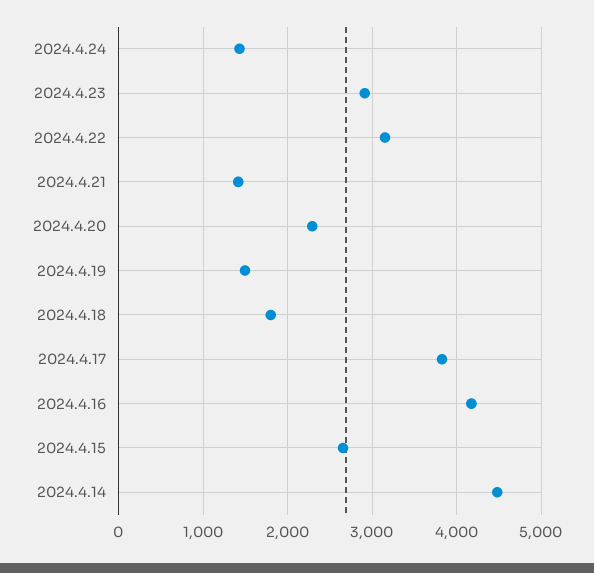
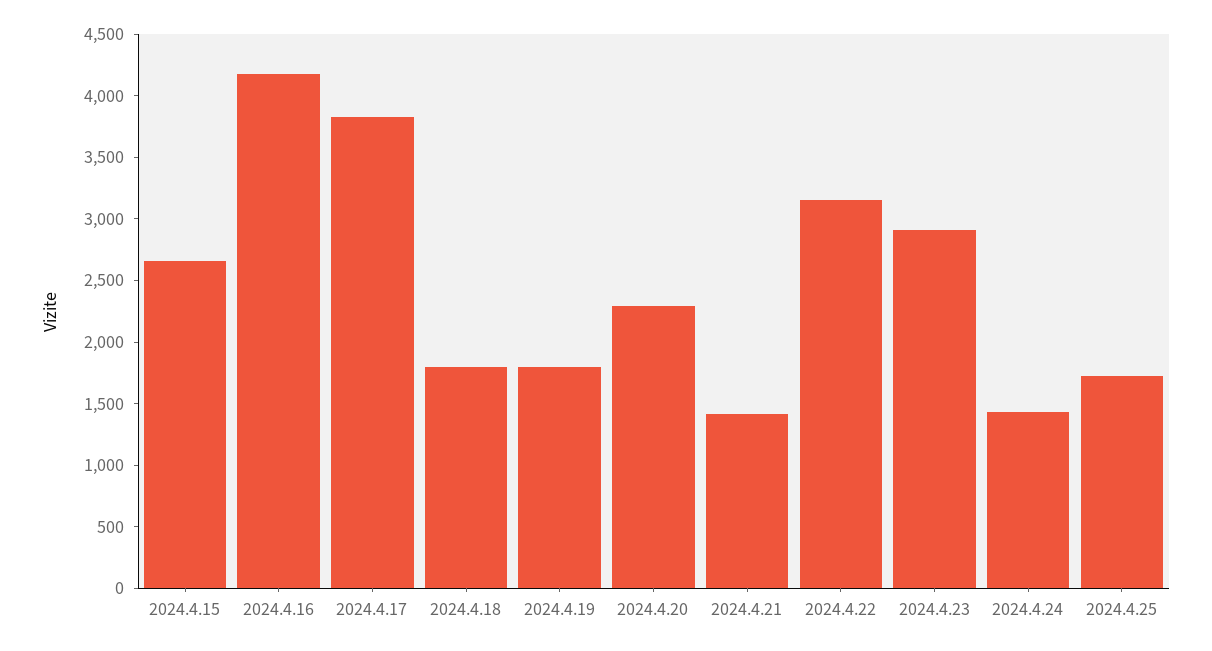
2024.4.19: 1500 -> 1800
2024.4.14: 4500 -> none
2024.4.25: none -> 1700

